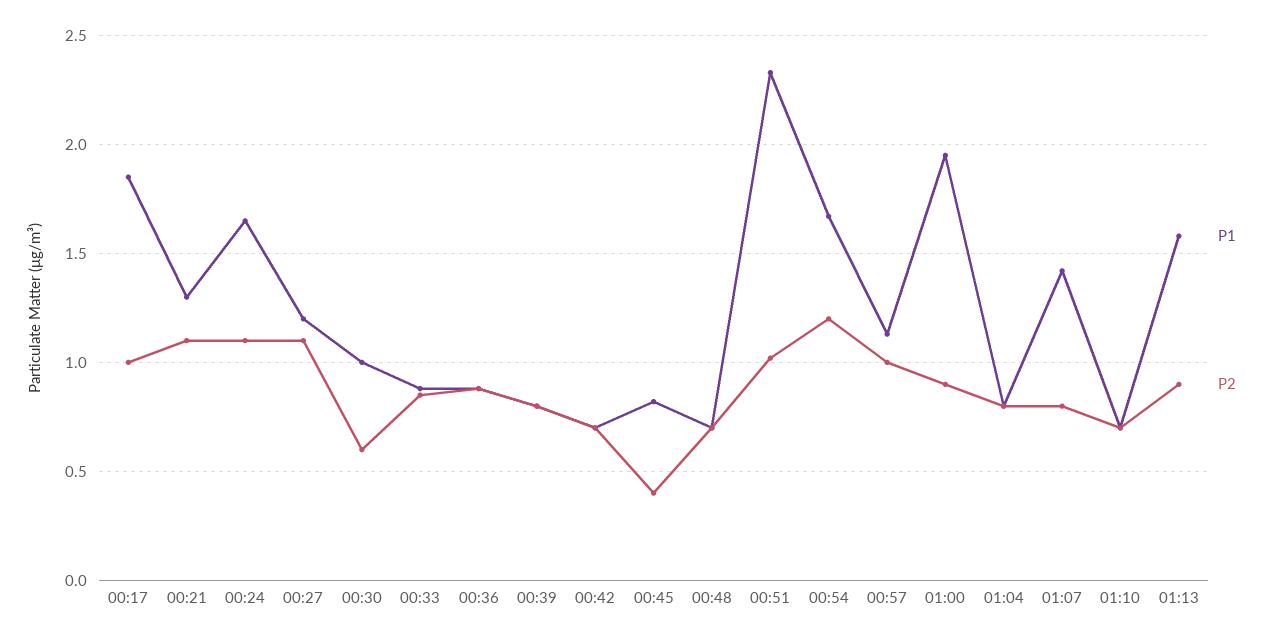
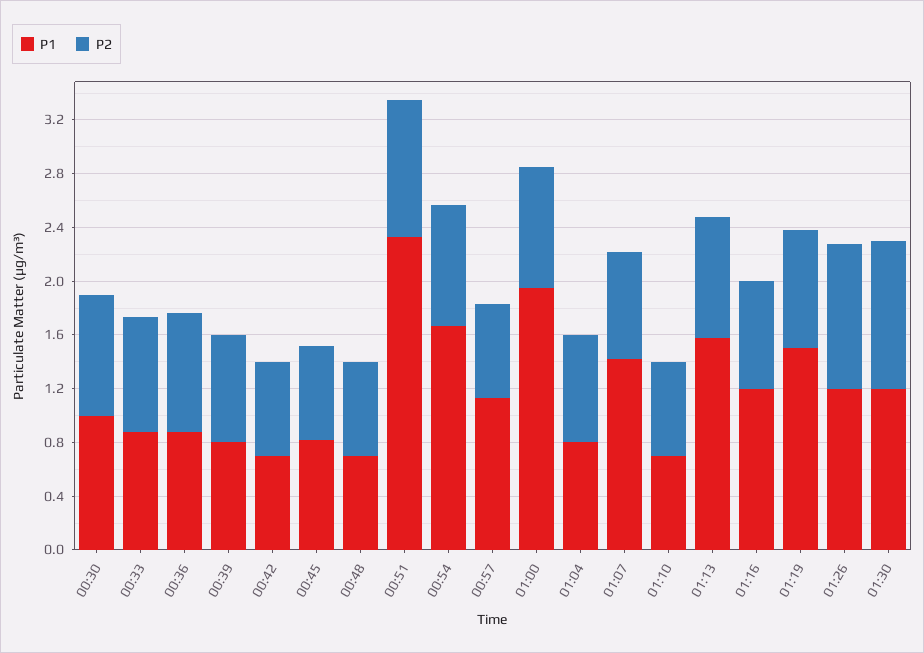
P1, 00:17: 1.85 -> none
P2, 00:17: 1 -> none
P1, 00:21: 1.3 -> none
P2, 00:21: 1.1 -> none
P1, 00:24: 1.65 -> none
P2, 00:24: 1.1 -> none
P1, 00:27: 1.2 -> none
P2, 00:27: 1.1 -> none
P2, 00:30: 0.6 -> 0.9
P2, 00:45: 0.4 -> 0.7
P2, 00:54: 1.2 -> 0.9
P2, 00:57: 1 -> 0.7
P1, 01:16: none -> 1.2
P2, 01:16: none -> 0.8
P1, 01:19: none -> 1.5
P2, 01:19: none -> 0.9
P1, 01:26: none -> 1.2
P2, 01:26: none -> 1.1
P1, 01:30: none -> 1.2
P2, 01:30: none -> 1.1

